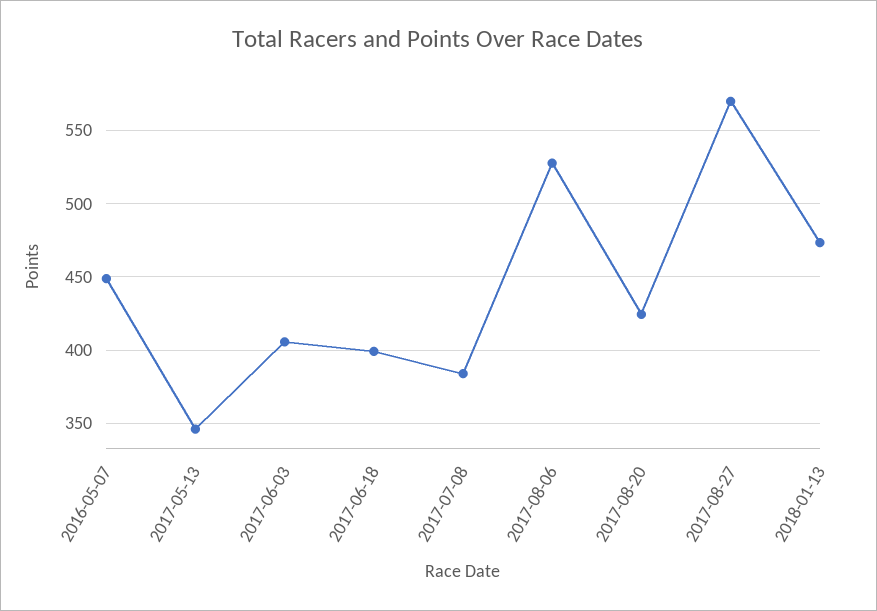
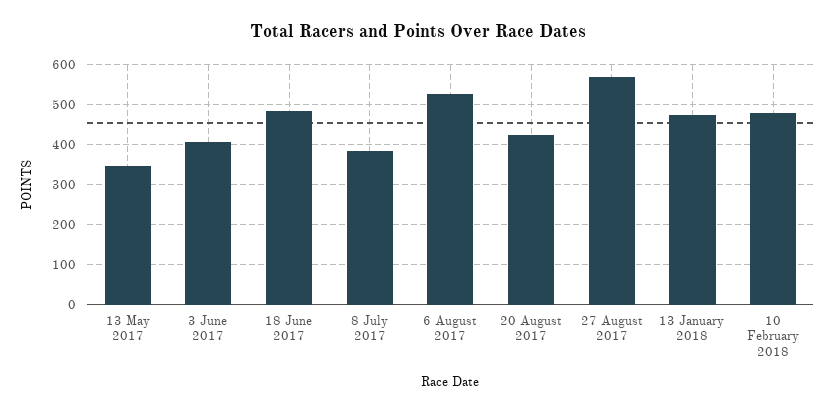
2016-05-07: 450 -> none
2017-06-18: 400 -> 480
10 February 2018: none -> 480

